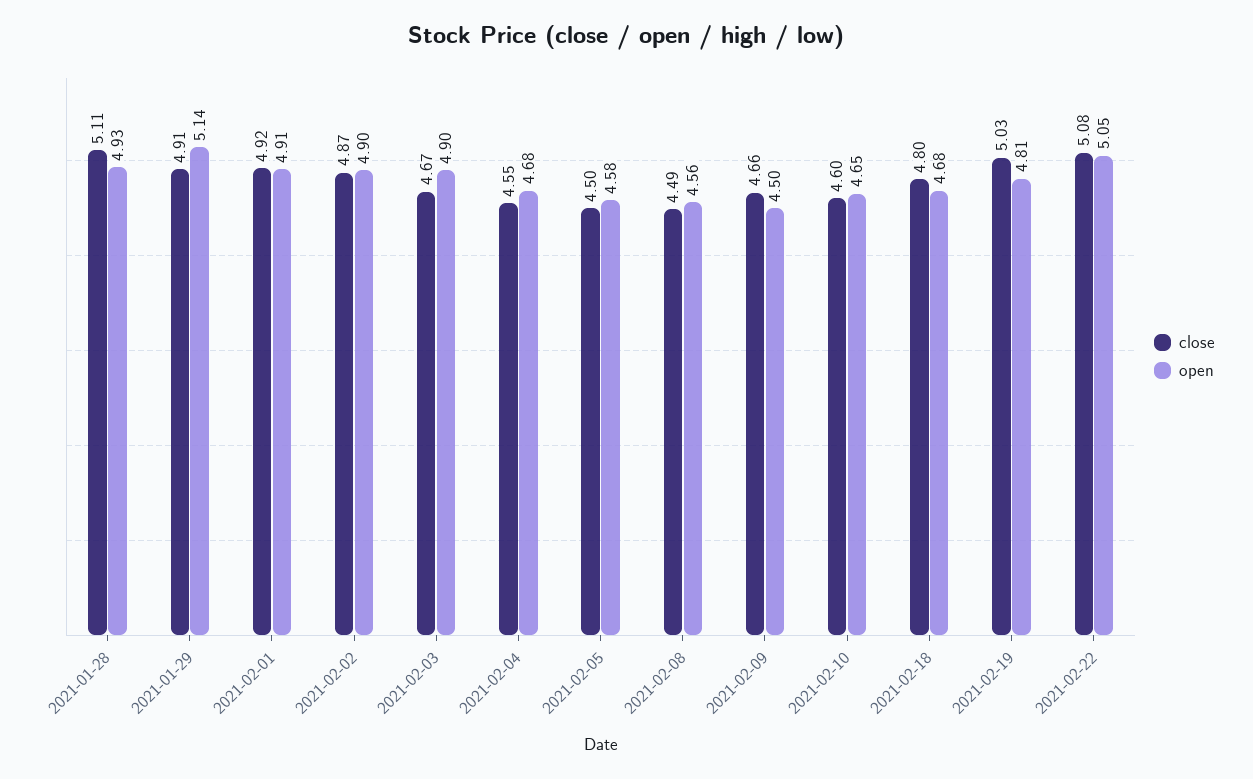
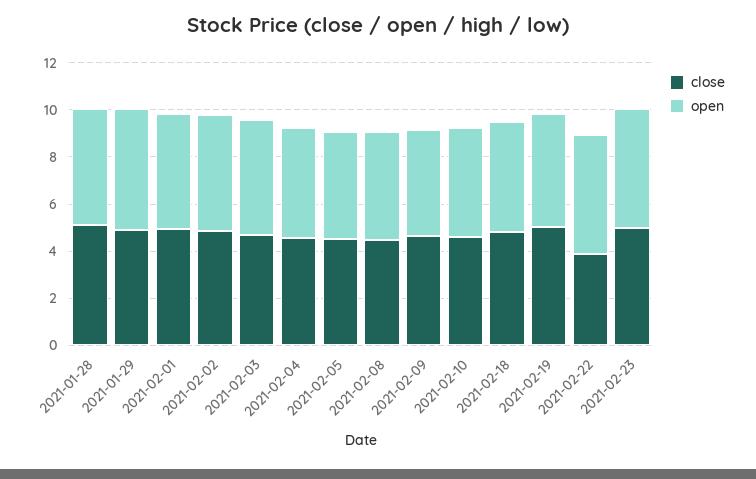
close, 2021-02-22: 5.08 -> 4
close, 2021-02-23: none -> 5
open, 2021-02-23: none -> 5

